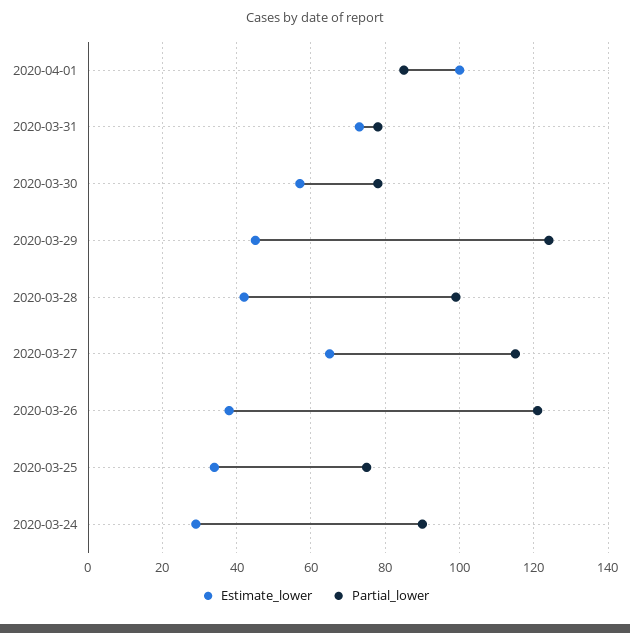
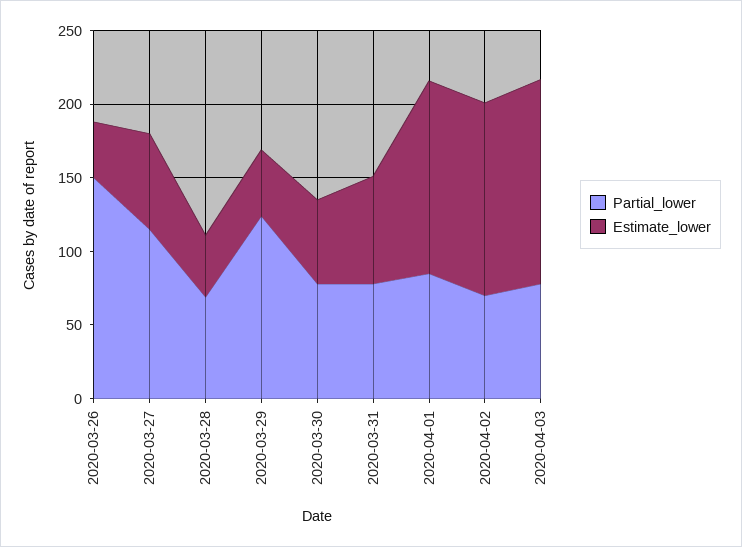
Estimate_lower, 2020-04-01: 100 -> 130
Partial_lower, 2020-03-28: 100 -> 70
Partial_lower, 2020-03-26: 120 -> 150
Estimate_lower, 2020-03-25: 35 -> none
Partial_lower, 2020-03-25: 75 -> none
Estimate_lower, 2020-03-24: 30 -> none
Partial_lower, 2020-03-24: 90 -> none
Partial_lower, 2020-04-02: none -> 70
Estimate_lower, 2020-04-02: none -> 130
Partial_lower, 2020-04-03: none -> 80
Estimate_lower, 2020-04-03: none -> 140

